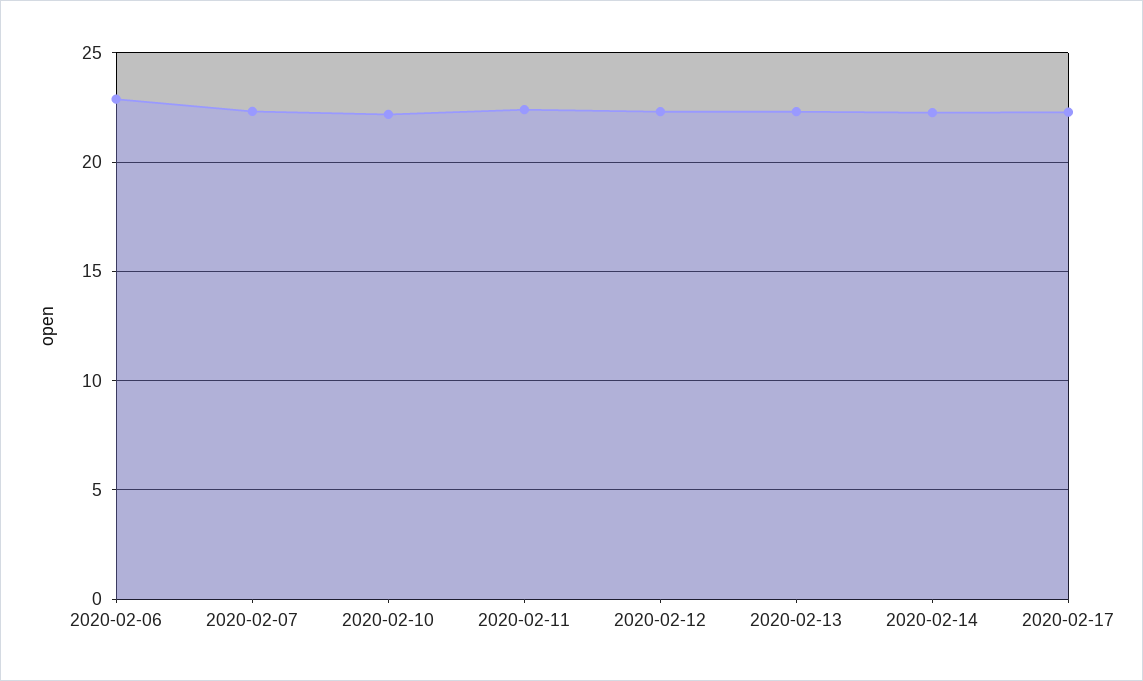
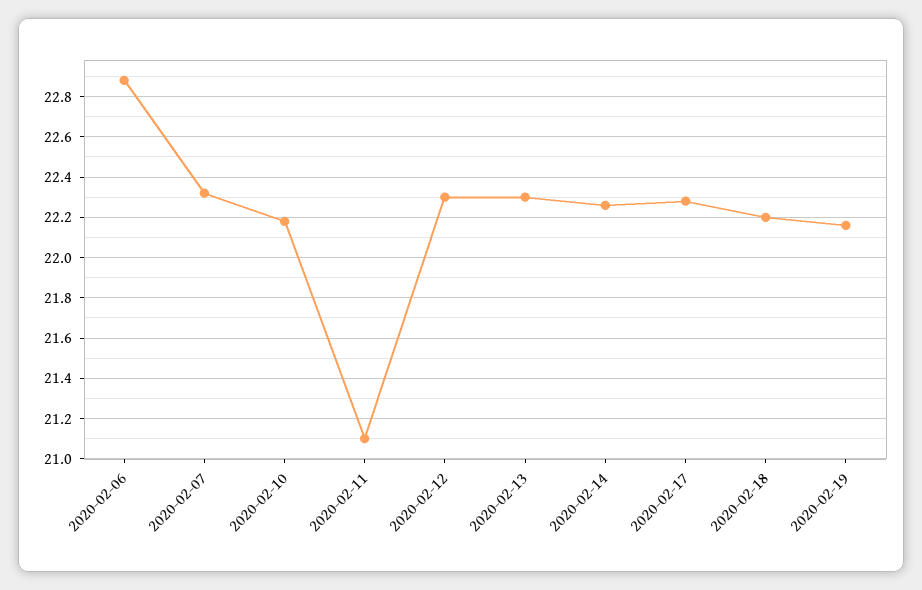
2020-02-11: 22.5 -> 21.1
2020-02-18: none -> 22.2
2020-02-19: none -> 22.15

